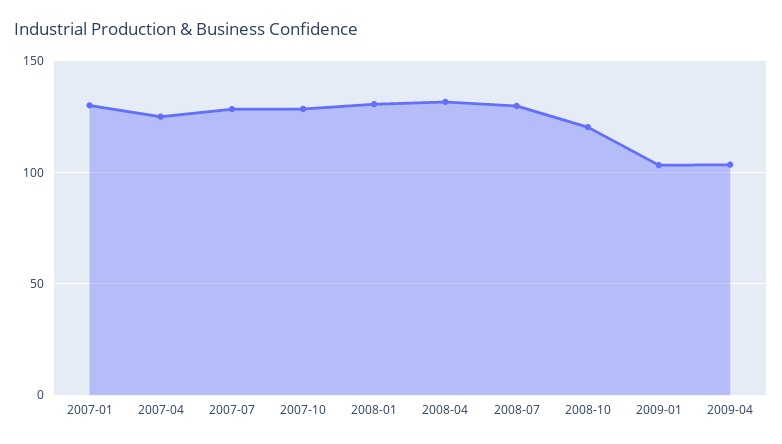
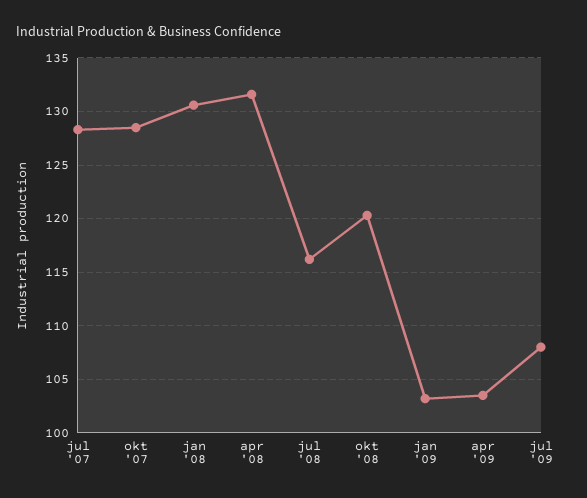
2007-01: 130 -> none
2007-04: 125 -> none
2008-07: 130 -> 116
jul '09: none -> 108

